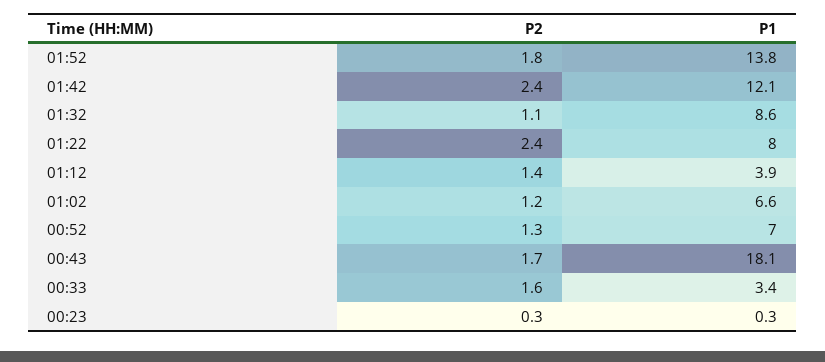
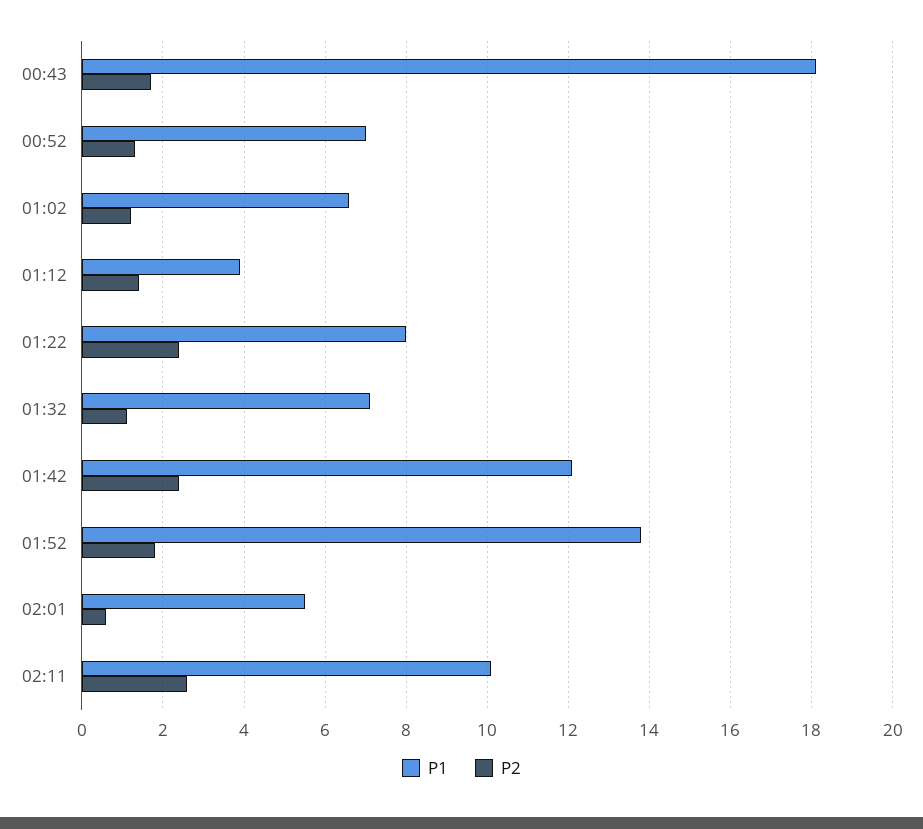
P1, 01:32: 8.6 -> 7
P2, 00:33: 1.6 -> none
P1, 00:33: 3.4 -> none
P2, 00:23: 0.3 -> none
P1, 00:23: 0.3 -> none
P1, 02:01: none -> 5.5
P2, 02:01: none -> 0.5
P1, 02:11: none -> 10
P2, 02:11: none -> 2.5

